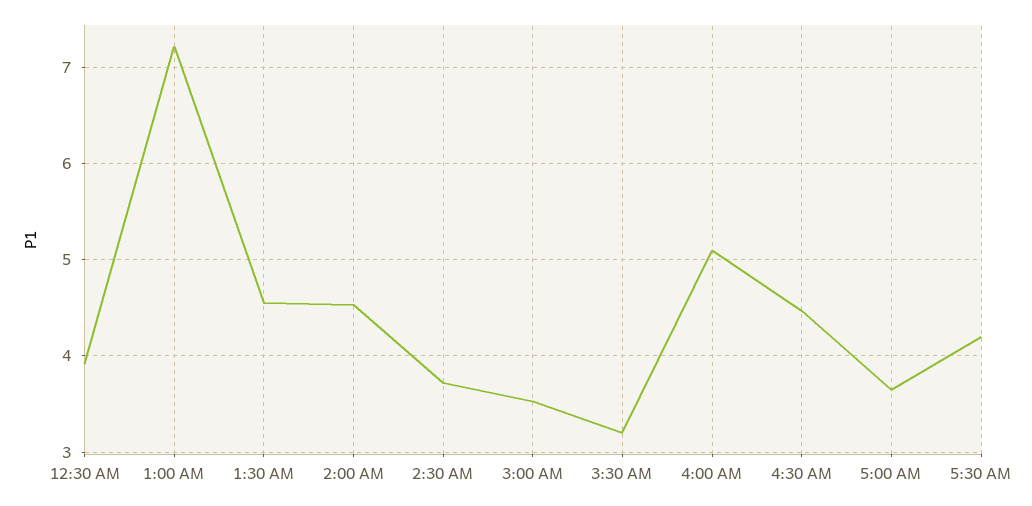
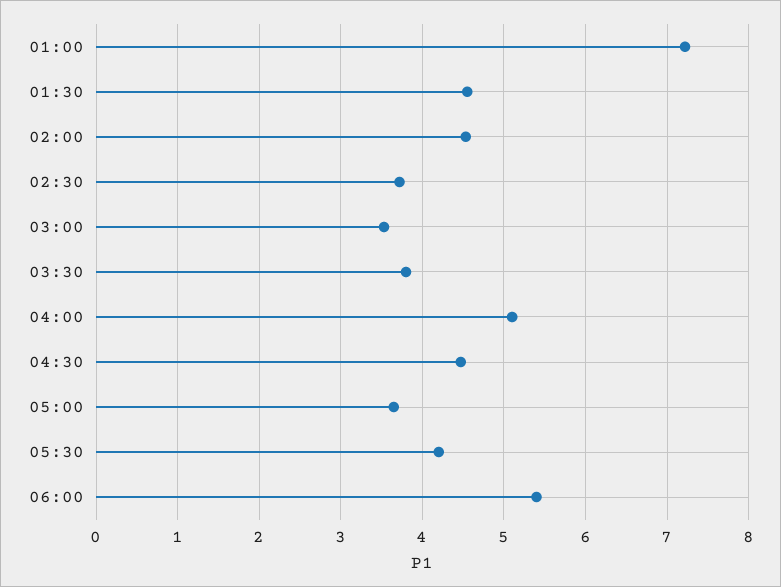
12:30 AM: 3.9 -> none
3:30 AM: 3.2 -> 3.8
06:00: none -> 5.4

